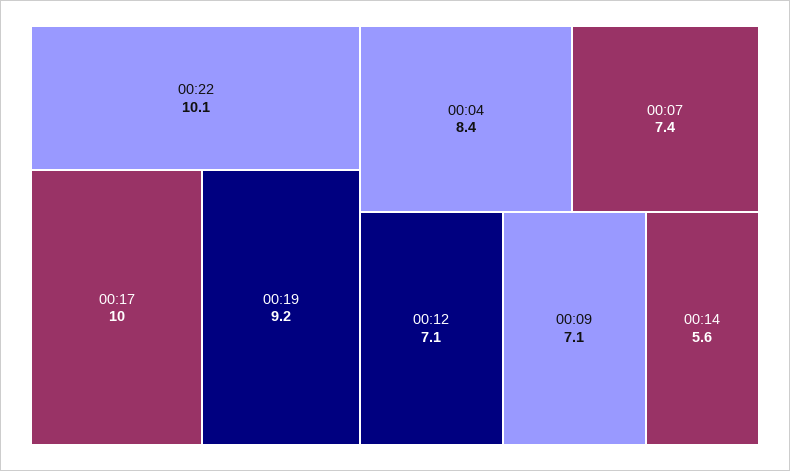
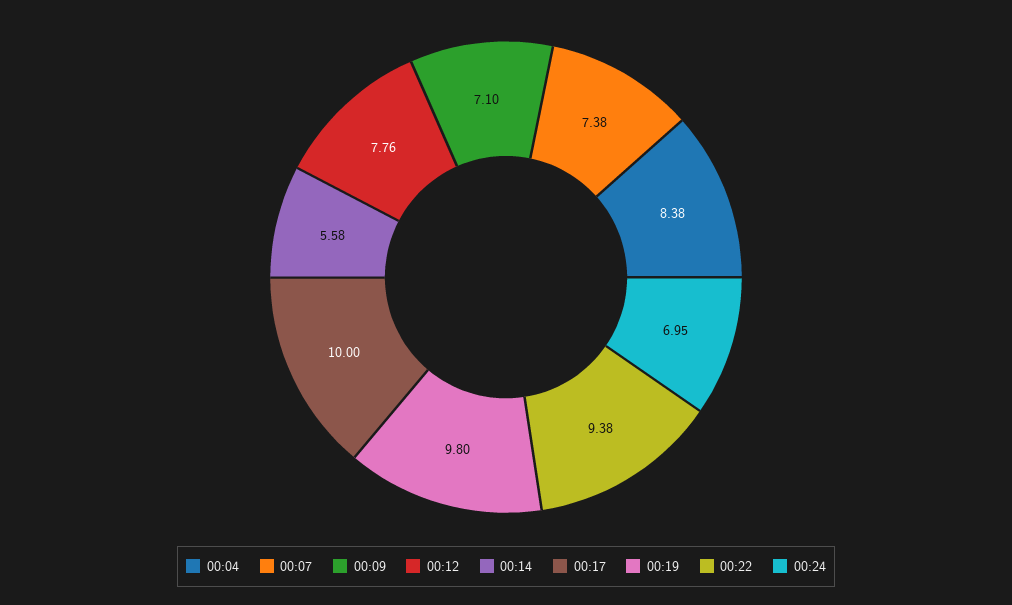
00:22: 10.1 -> 9.38
00:19: 9.2 -> 9.8
00:12: 7.1 -> 7.76
00:24: none -> 6.95

